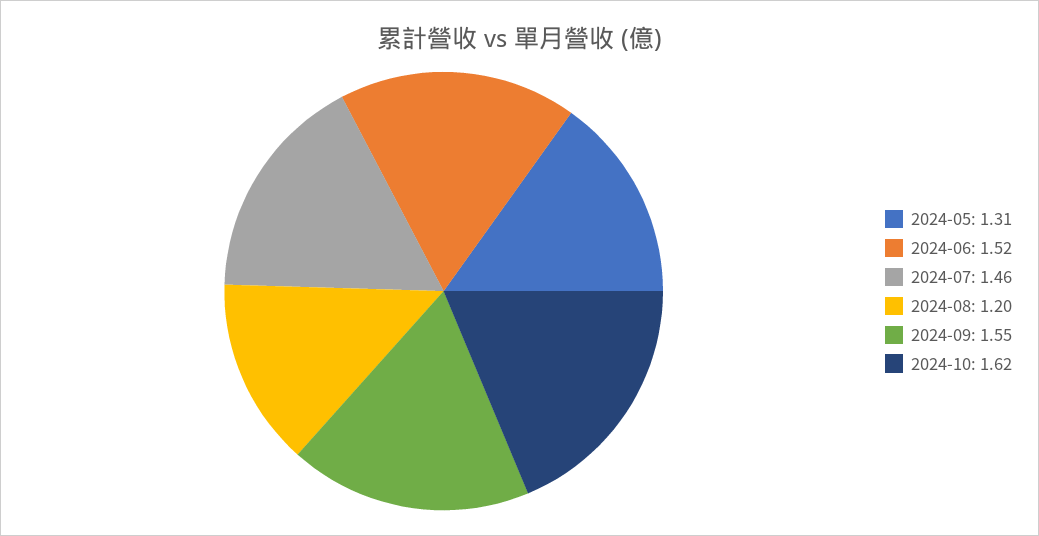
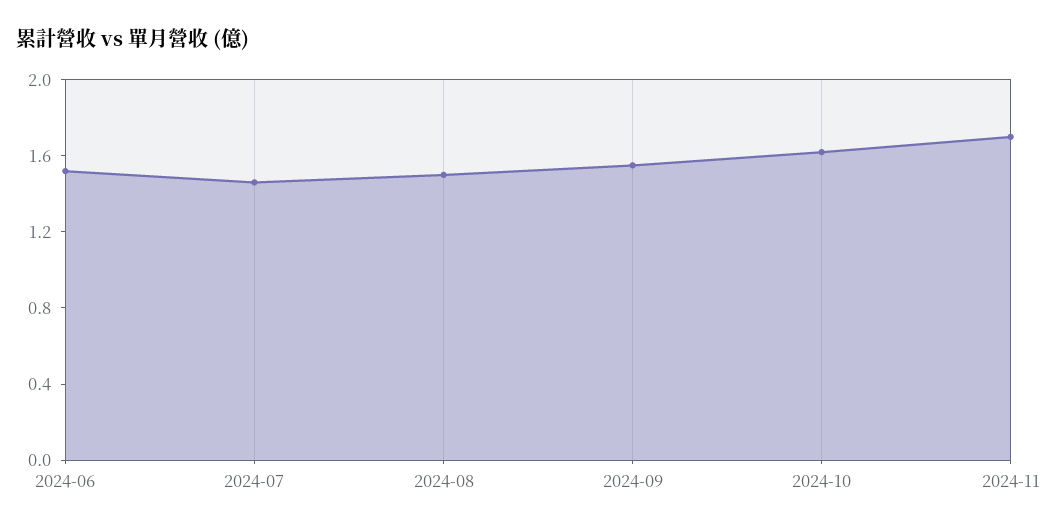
2024-05: 1.31 -> none
2024-08: 1.2 -> 1.5
2024-11: none -> 1.7

